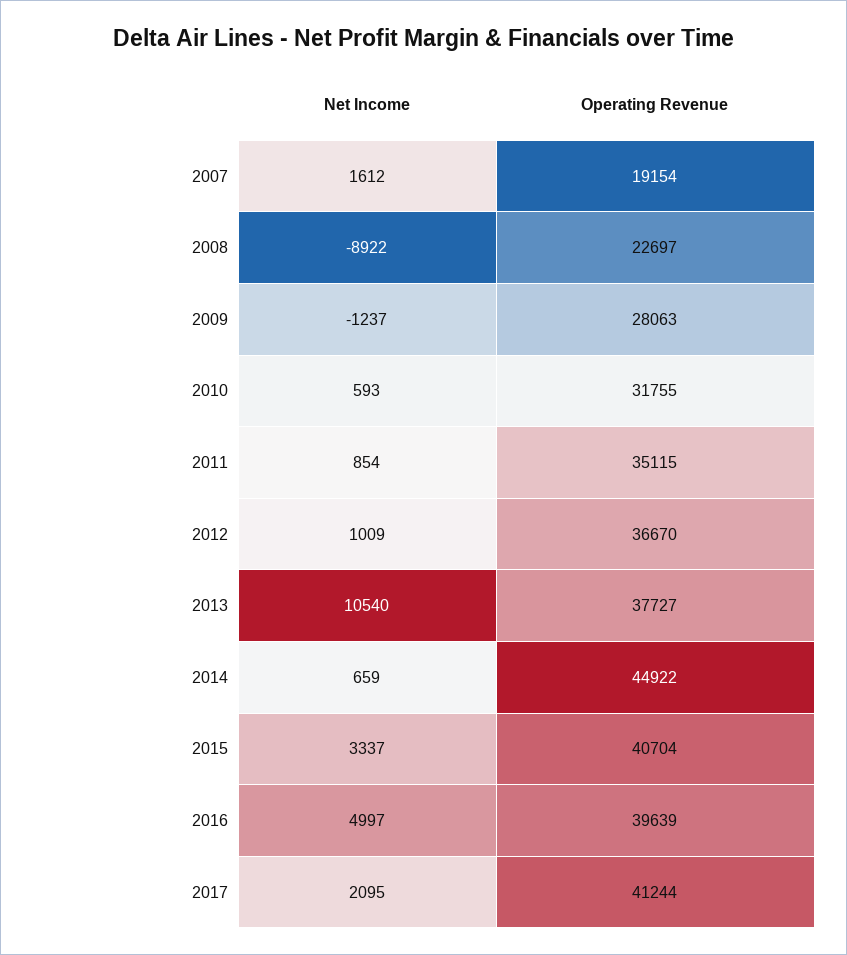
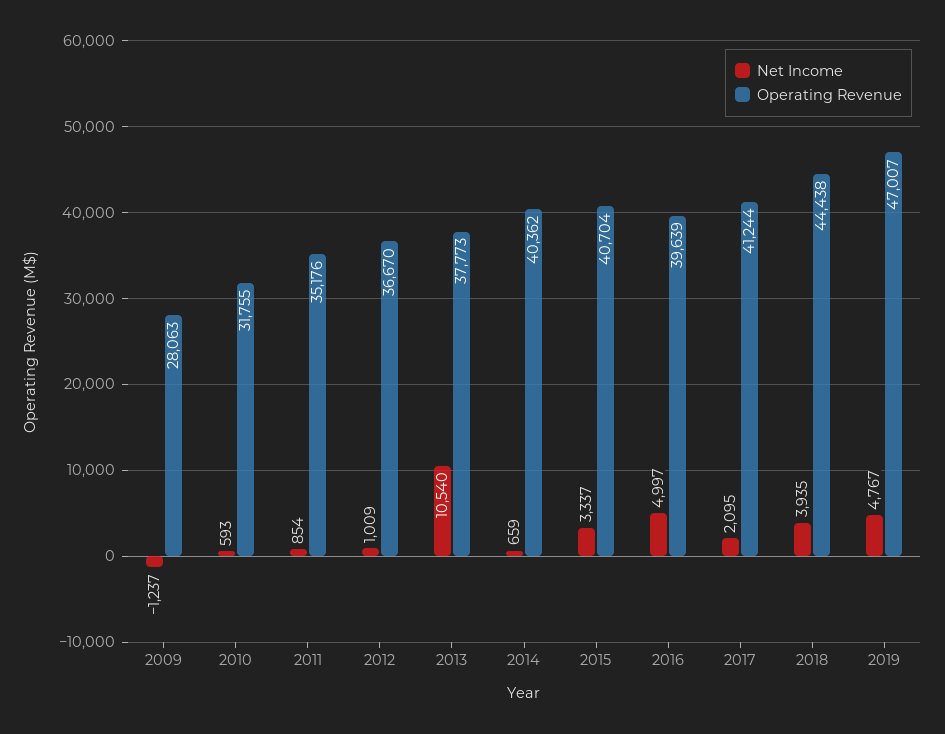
Net Income, 2007: 1612 -> none
Operating Revenue, 2007: 19154 -> none
Net Income, 2008: -8922 -> none
Operating Revenue, 2008: 22697 -> none
Operating Revenue, 2011: 35115 -> 35176
Operating Revenue, 2013: 37727 -> 37773
Operating Revenue, 2014: 44922 -> 40362
Net Income, 2018: none -> 3935
Operating Revenue, 2018: none -> 44438
Net Income, 2019: none -> 4767
Operating Revenue, 2019: none -> 47007

